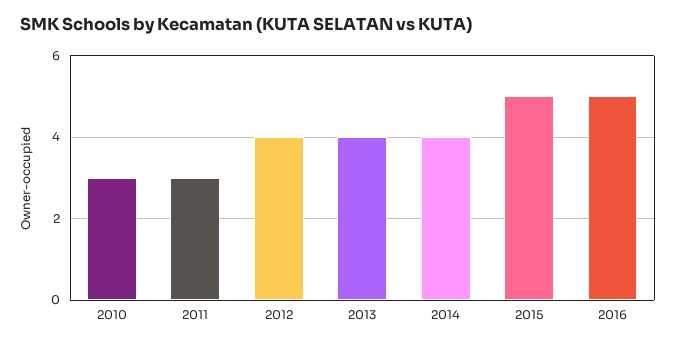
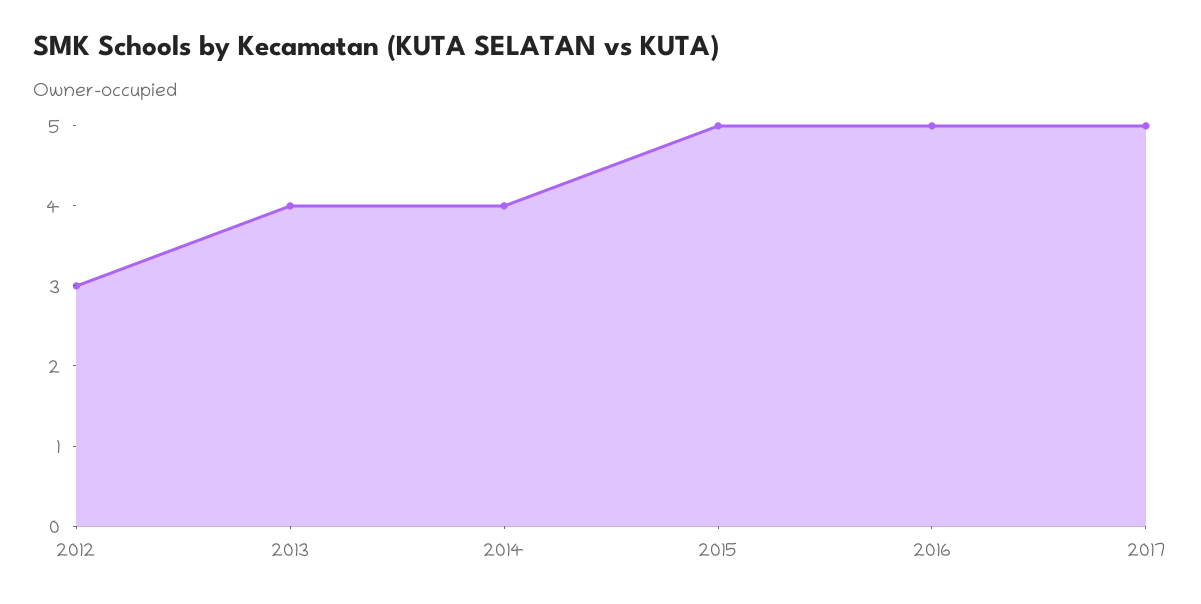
2010: 3 -> none
2011: 3 -> none
2012: 4 -> 3
2017: none -> 5

